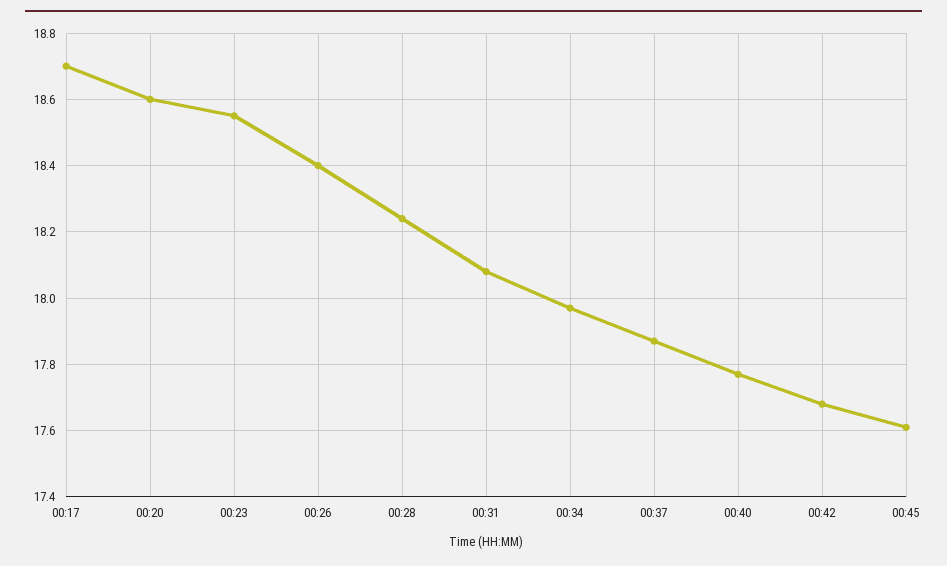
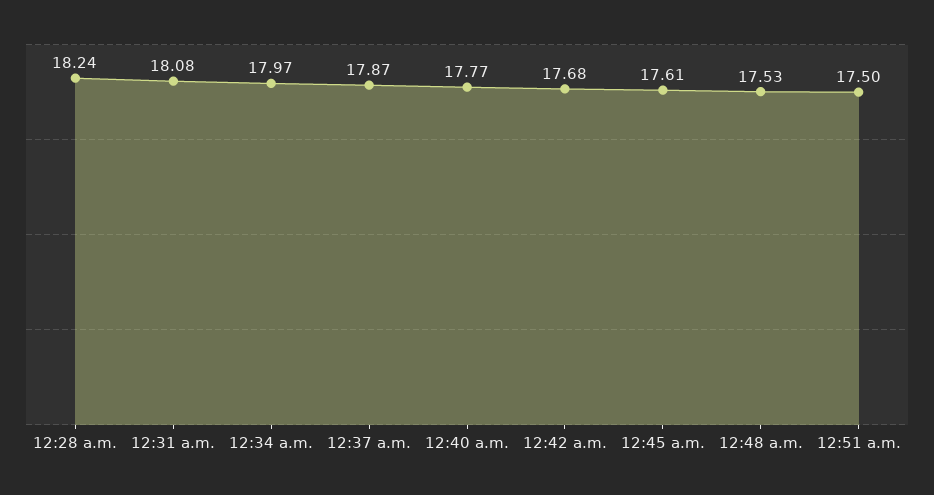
00:17: 18.7 -> none
00:20: 18.6 -> none
00:23: 18.55 -> none
00:26: 18.4 -> none
12:48 a.m.: none -> 17.53
12:51 a.m.: none -> 17.5

